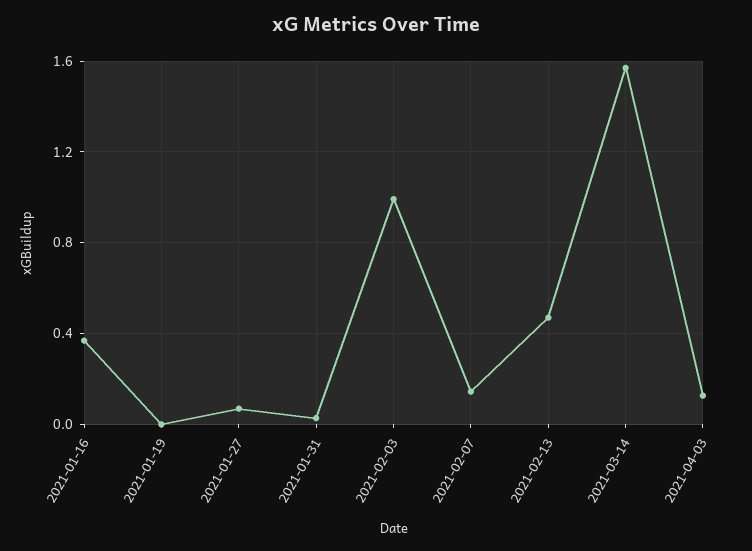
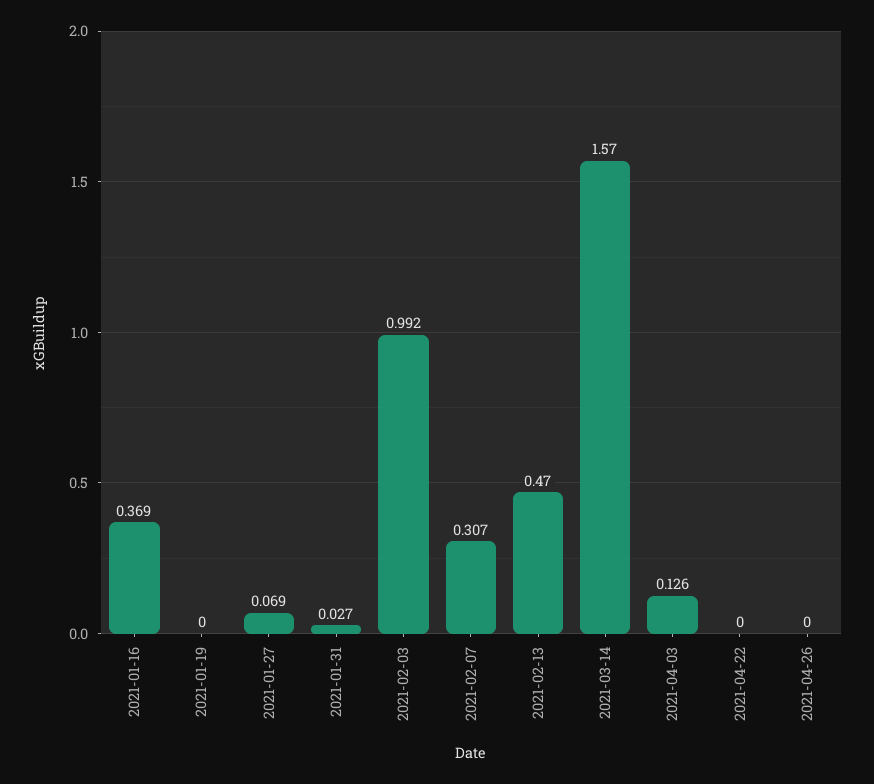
2021-02-07: 0.15 -> 0.307
2021-04-22: none -> 0
2021-04-26: none -> 0

